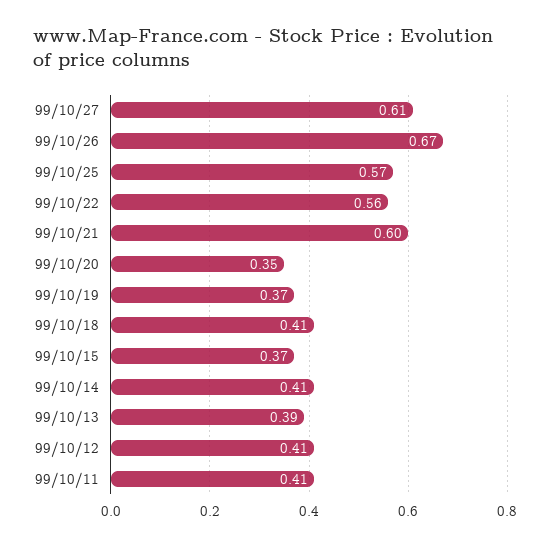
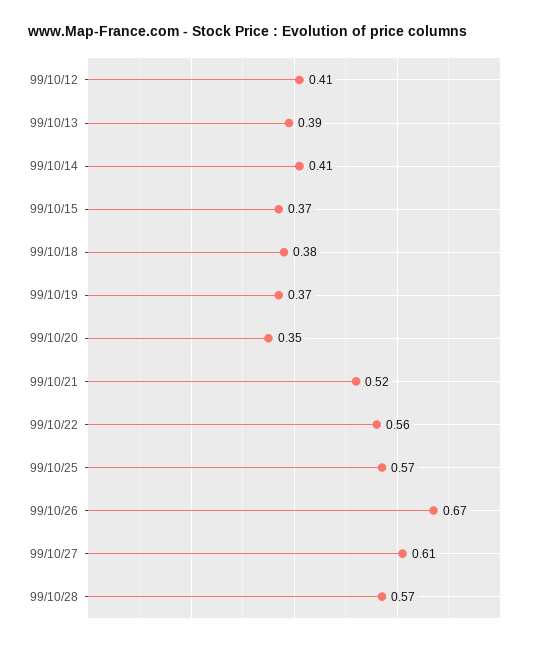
99/10/21: 0.6 -> 0.52
99/10/18: 0.41 -> 0.38
99/10/11: 0.41 -> none
99/10/28: none -> 0.57

